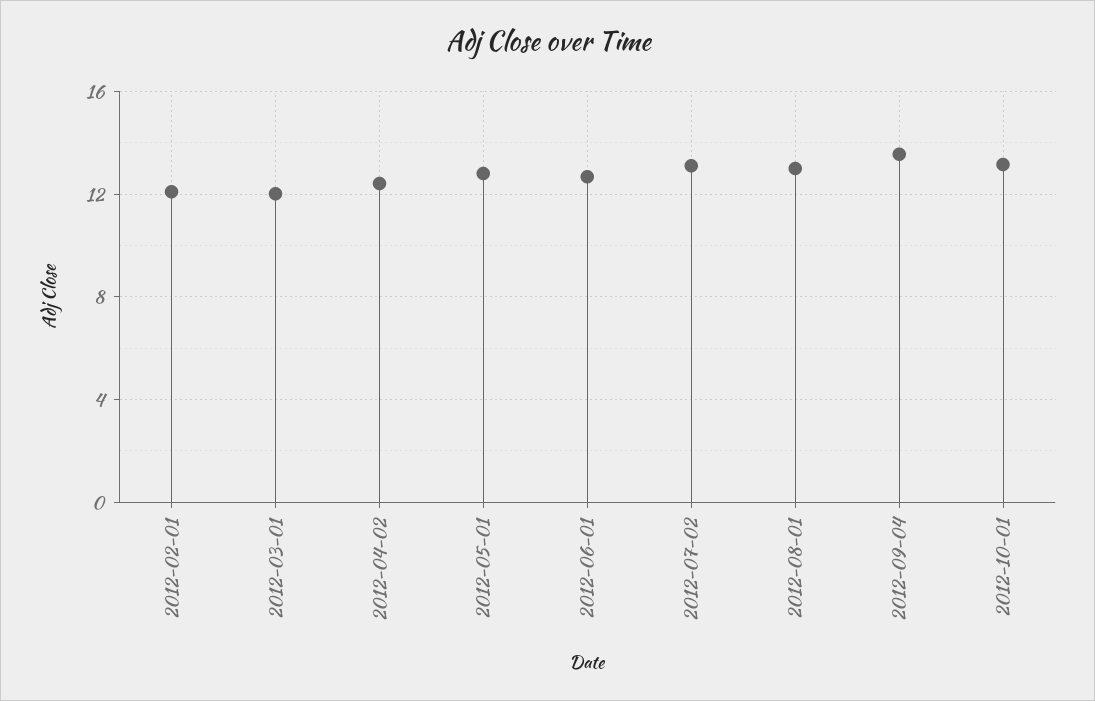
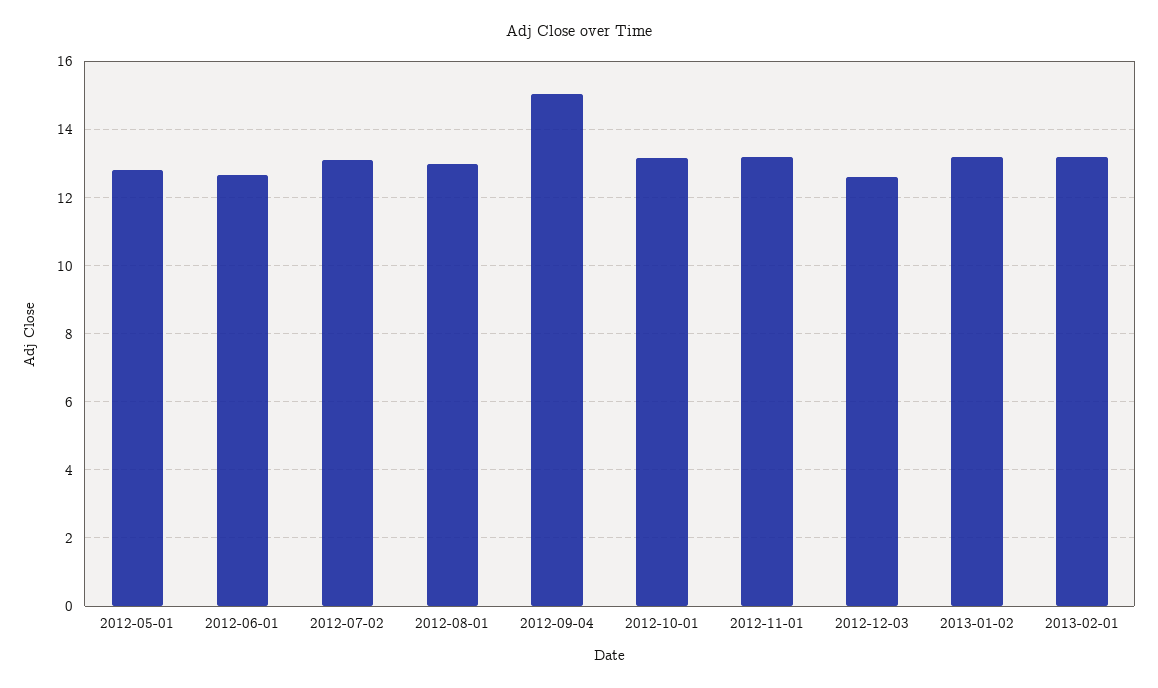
2012-02-01: 12 -> none
2012-03-01: 12 -> none
2012-04-02: 12.5 -> none
2012-09-04: 13.5 -> 15
2012-11-01: none -> 13.2
2012-12-03: none -> 12.6
2013-01-02: none -> 13.2
2013-02-01: none -> 13.2

